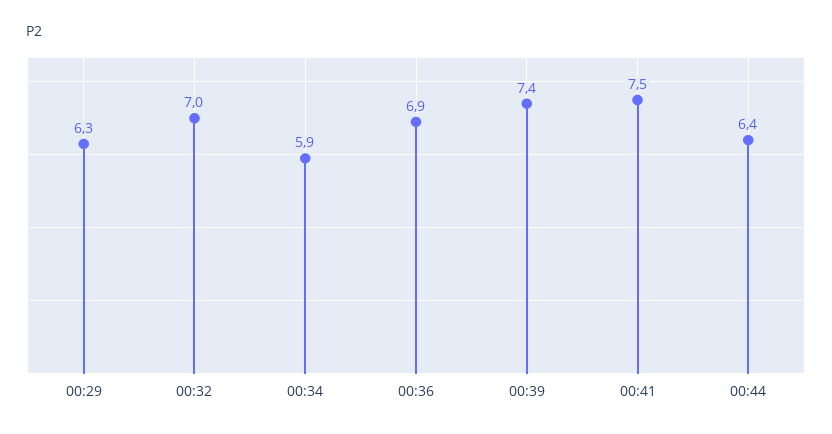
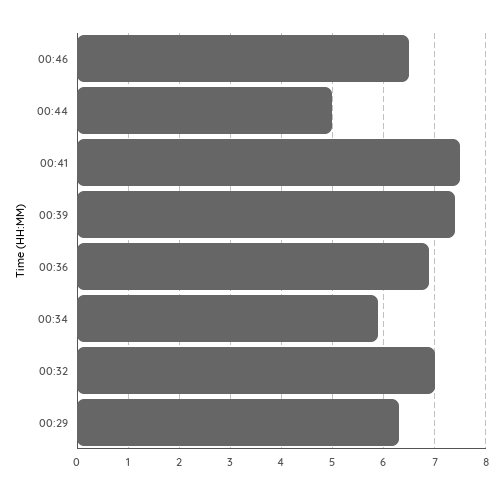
00:44: 6.4 -> 5
00:46: none -> 6.5

